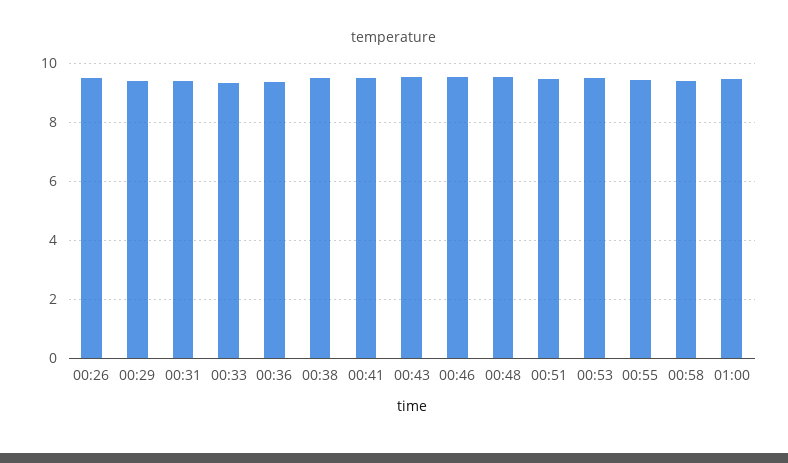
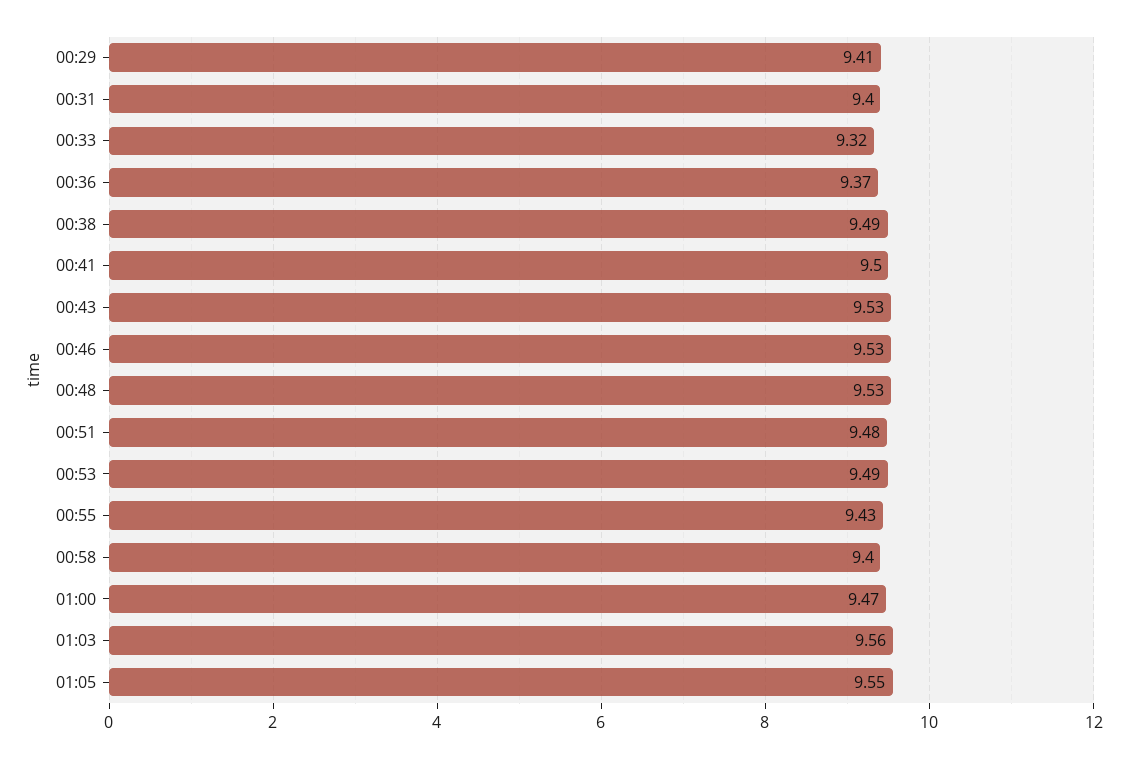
00:26: 9.5 -> none
01:03: none -> 9.56
01:05: none -> 9.55

